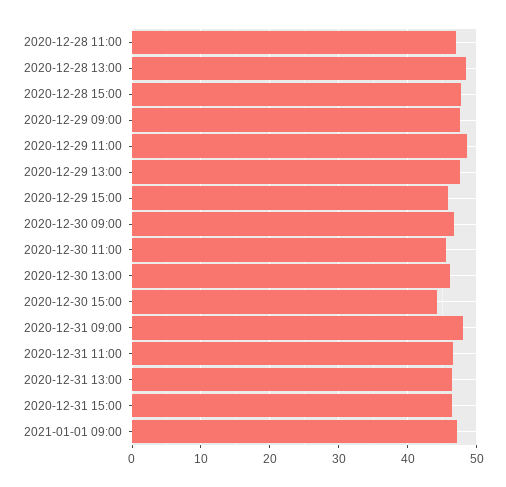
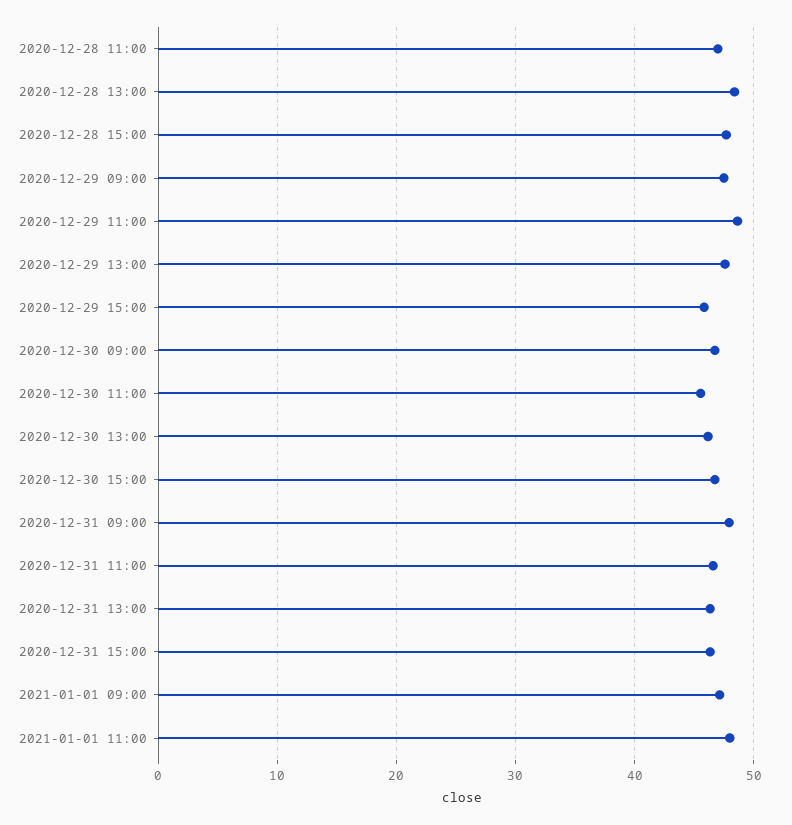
2020-12-30 15:00: 44 -> 47
2021-01-01 11:00: none -> 48

